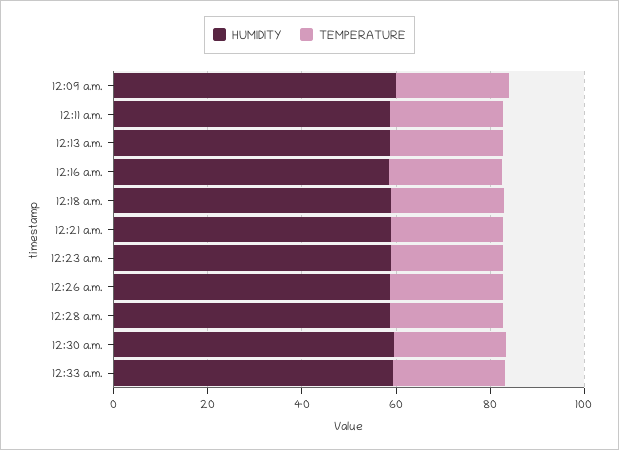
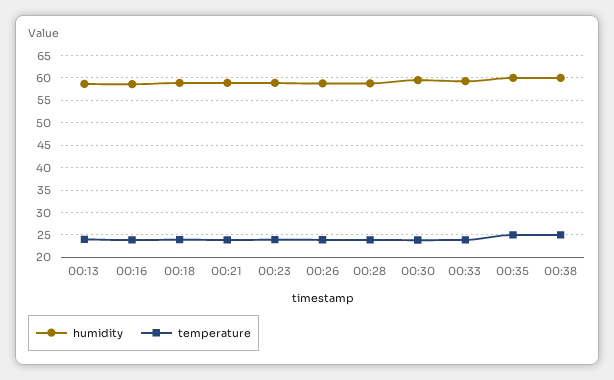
HUMIDITY, 12:09 a.m.: 60 -> none
TEMPERATURE, 12:09 a.m.: 25 -> none
HUMIDITY, 12:11 a.m.: 60 -> none
TEMPERATURE, 12:11 a.m.: 25 -> none
HUMIDITY, 00:35: none -> 60
TEMPERATURE, 00:35: none -> 25
HUMIDITY, 00:38: none -> 60
TEMPERATURE, 00:38: none -> 25

